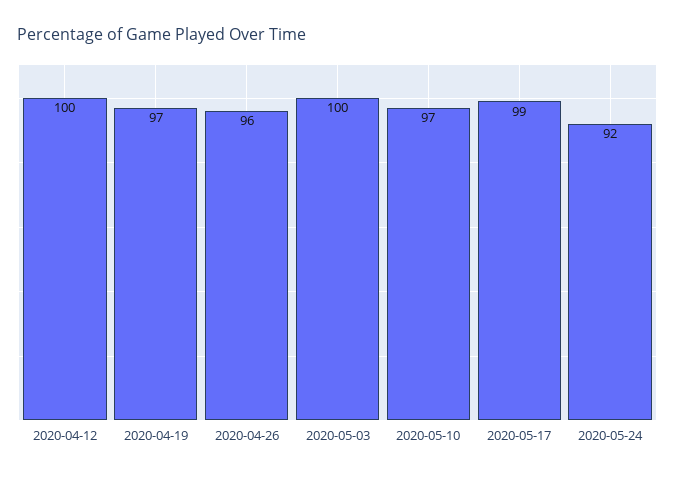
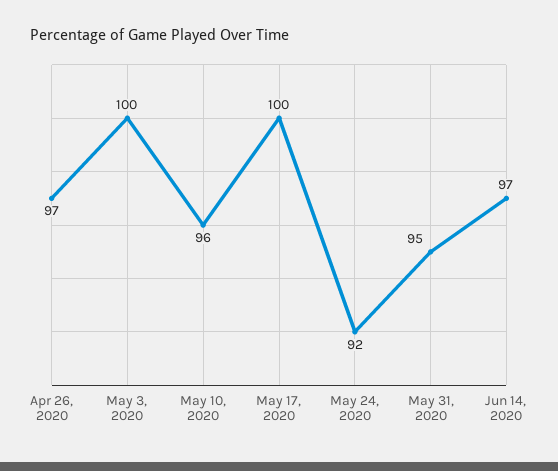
2020-04-12: 100 -> none
2020-04-19: 97 -> none
2020-04-26: 96 -> 97
2020-05-10: 97 -> 96
2020-05-17: 99 -> 100
May 31, 2020: none -> 95
Jun 14, 2020: none -> 97

